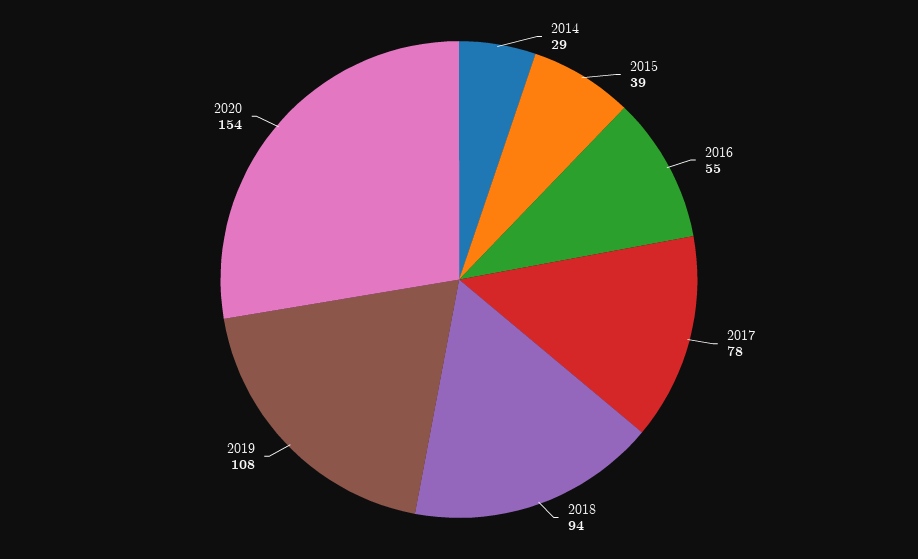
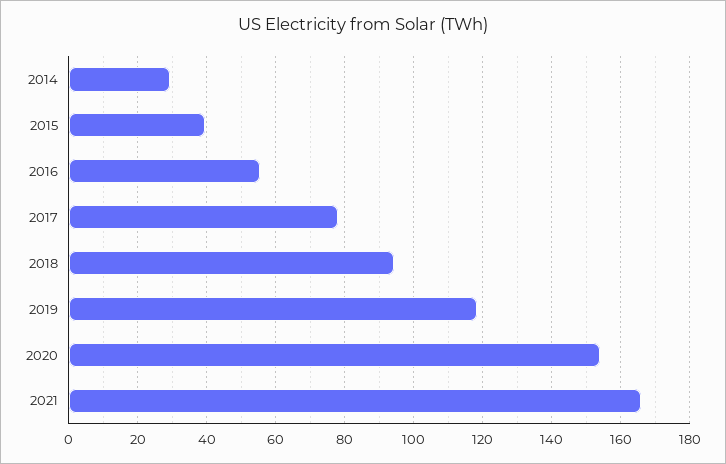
2019: 108 -> 118
2021: none -> 166

